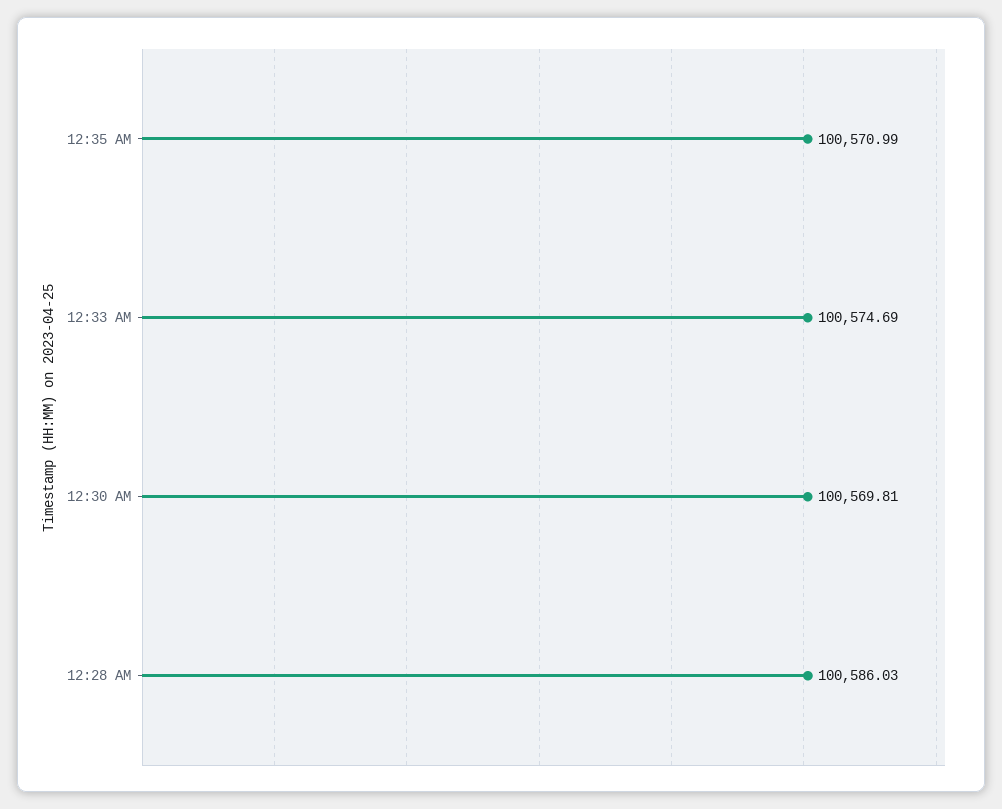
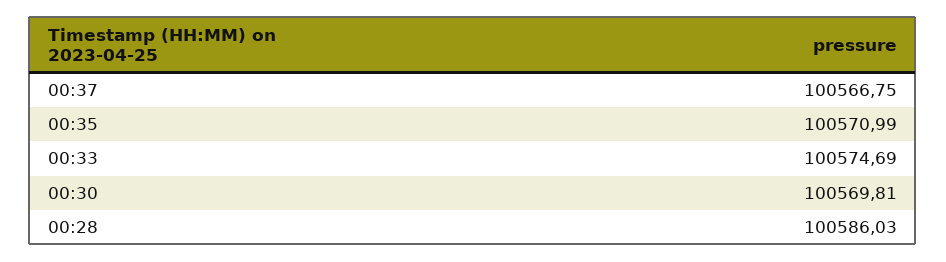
00:37: none -> 100566.75

